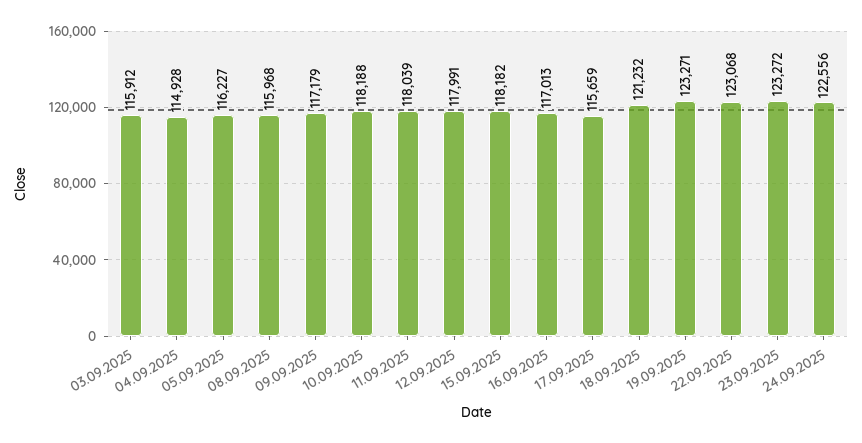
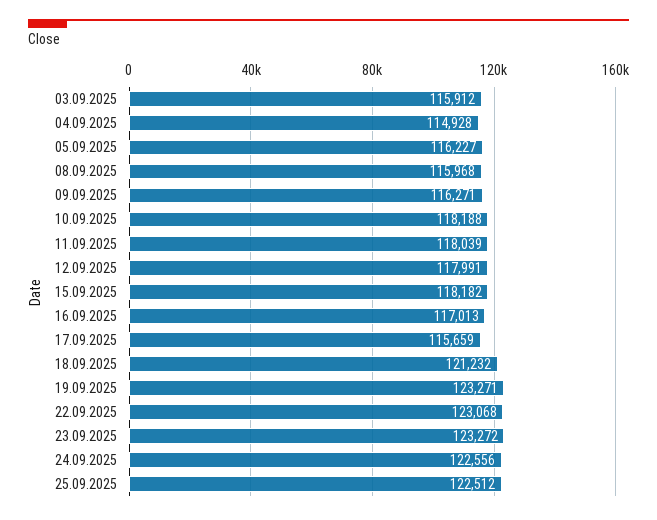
09.09.2025: 117179 -> 116271
25.09.2025: none -> 122512

